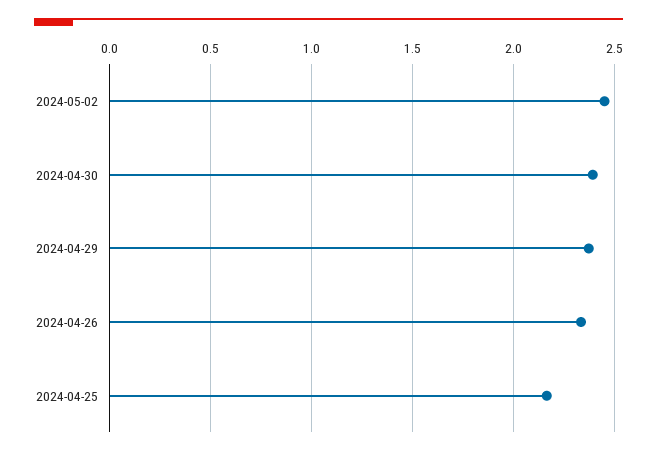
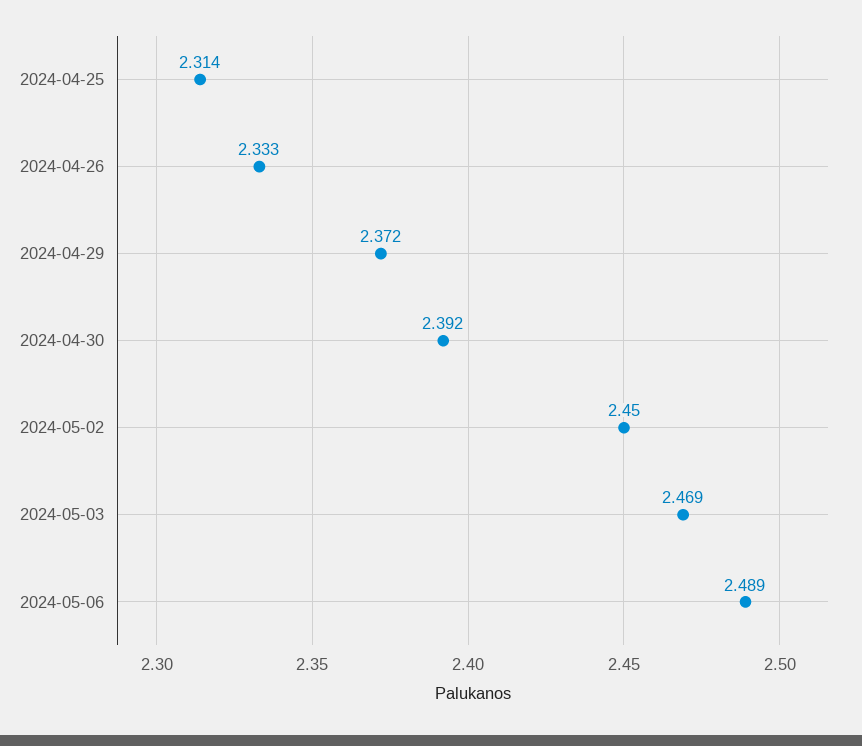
2024-04-25: 2.15 -> 2.314
2024-05-03: none -> 2.469
2024-05-06: none -> 2.489

